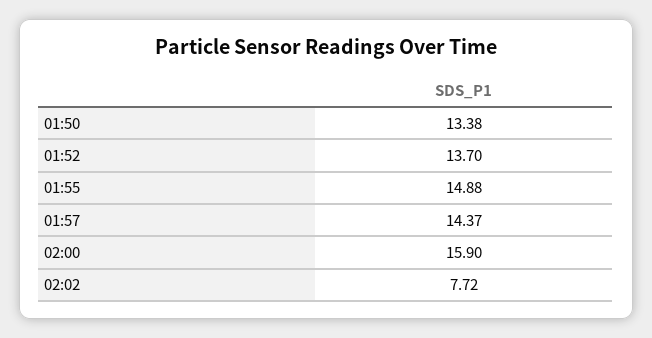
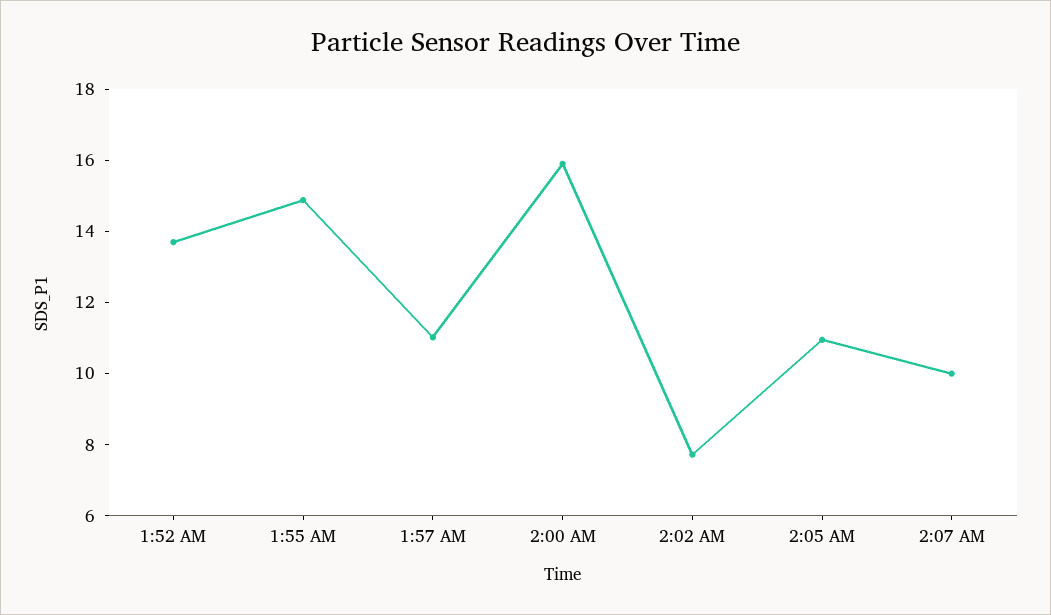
01:50: 13.38 -> none
01:57: 14.37 -> 11
2:05 AM: none -> 11
2:07 AM: none -> 10

